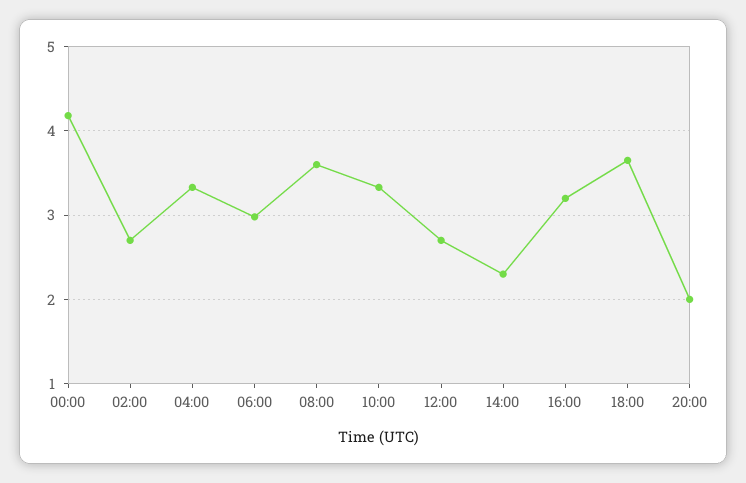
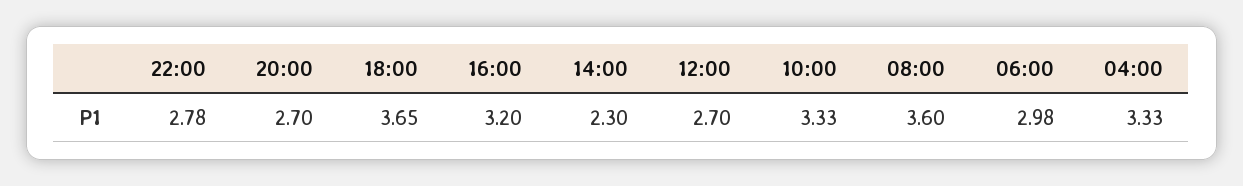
00:00: 4.2 -> none
02:00: 2.7 -> none
20:00: 2 -> 2.7
22:00: none -> 2.78

